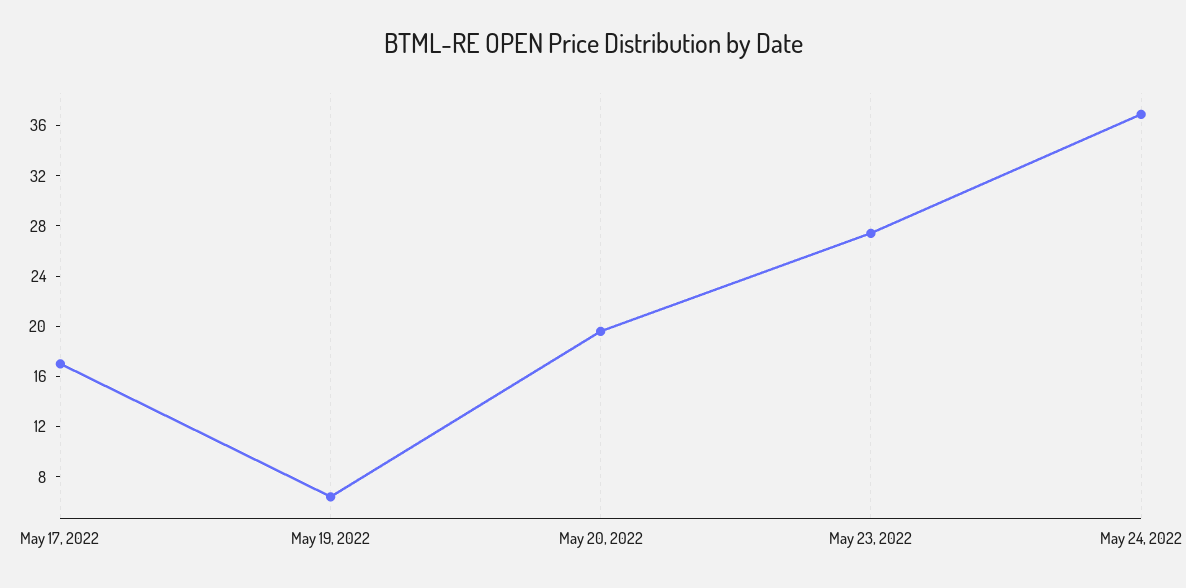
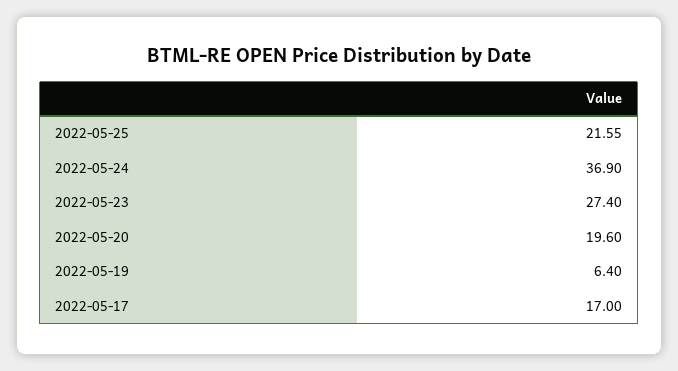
2022-05-25: none -> 21.55

